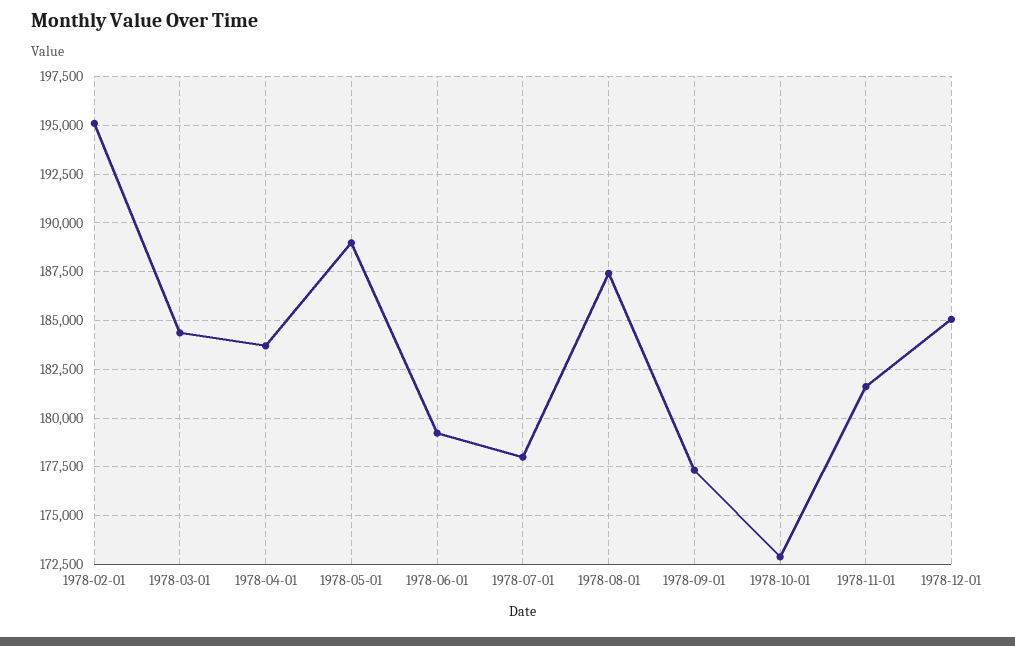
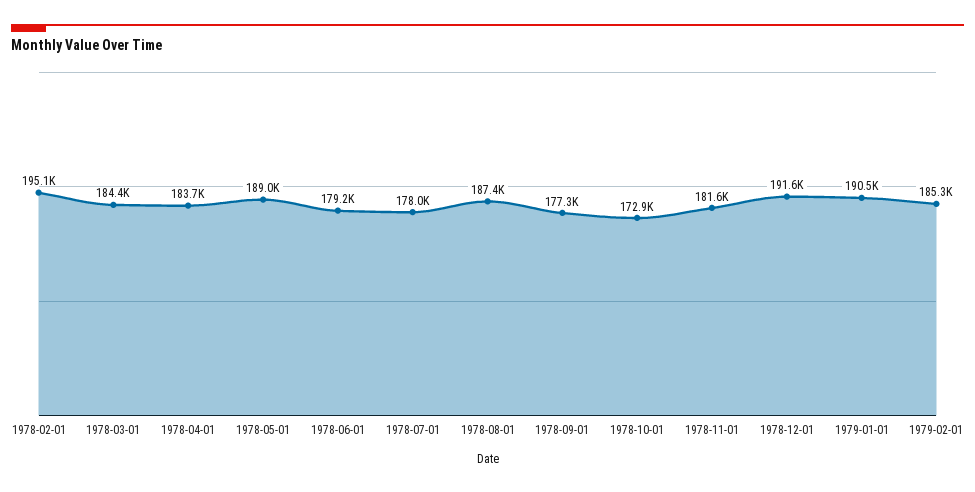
1978-12-01: 185000 -> 191600
1979-01-01: none -> 190500
1979-02-01: none -> 185300

